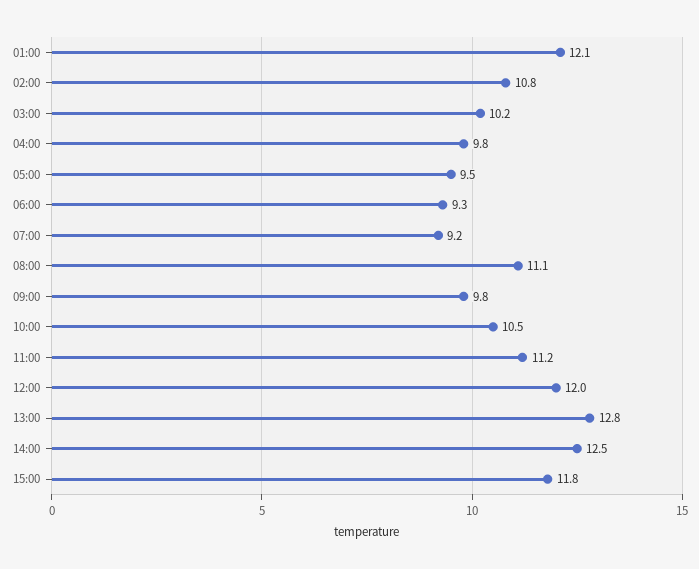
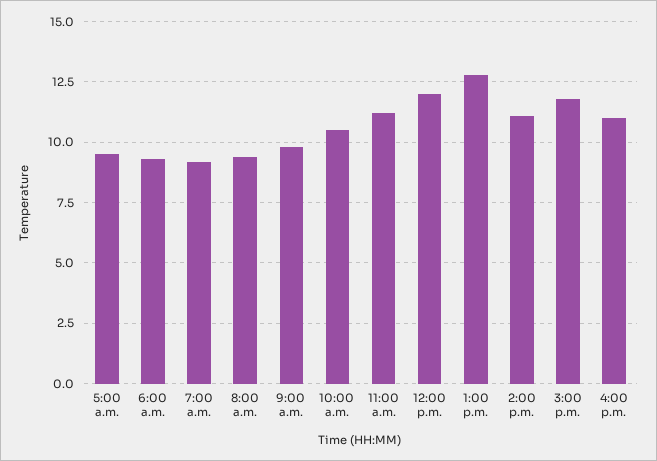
01:00: 12.1 -> none
02:00: 10.8 -> none
03:00: 10.2 -> none
04:00: 9.8 -> none
08:00: 11.1 -> 9.5
14:00: 12.5 -> 11
4:00 p.m.: none -> 11

